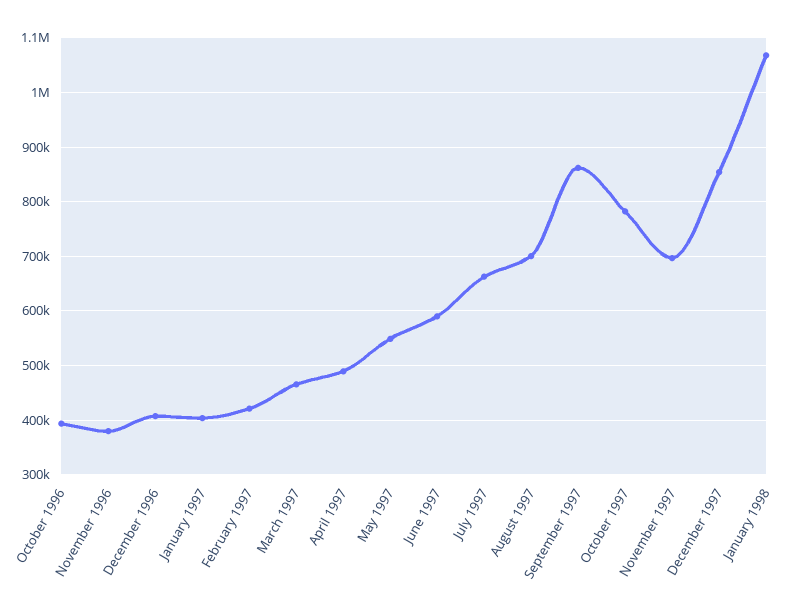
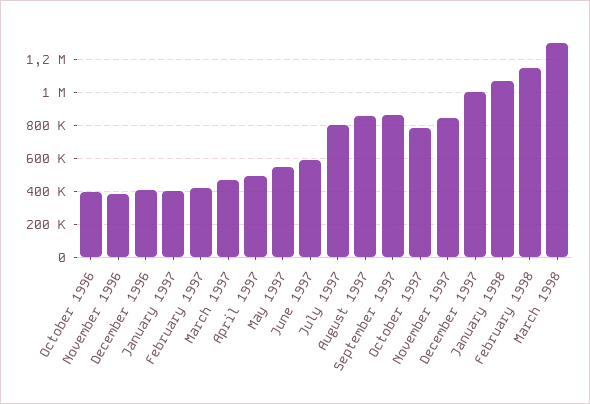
July 1997: 660000 -> 800000
August 1997: 700000 -> 850000
November 1997: 700000 -> 850000
December 1997: 860000 -> 1000000
February 1998: none -> 1150000
March 1998: none -> 1300000

